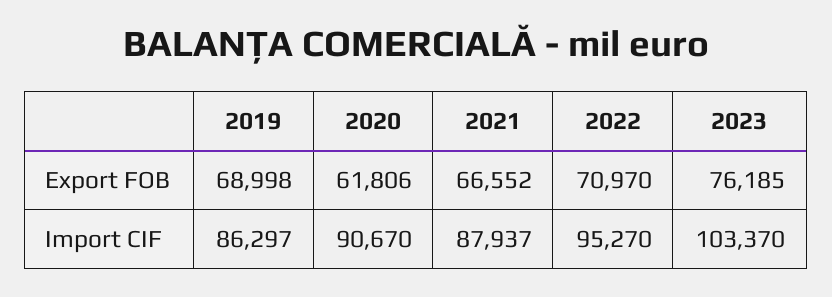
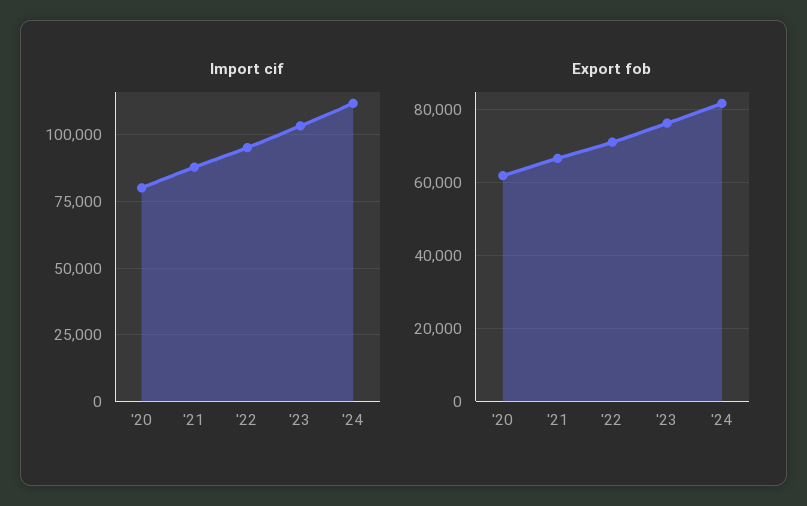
Export FOB, 2019: 68998 -> none
Import CIF, 2019: 86297 -> none
Import CIF, 2020: 90670 -> 80000
Import CIF, '24: none -> 112500
Export FOB, '24: none -> 82000

